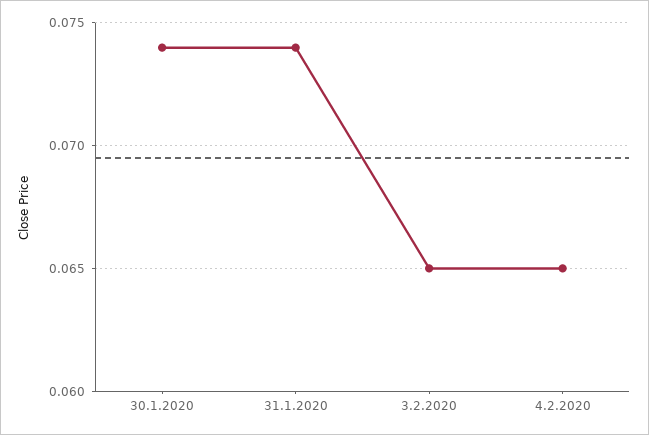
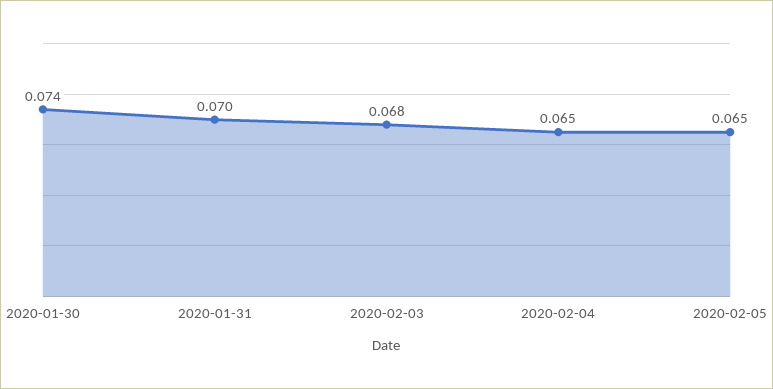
31.1.2020: 0.074 -> 0.07
3.2.2020: 0.065 -> 0.068
2020-02-05: none -> 0.065

